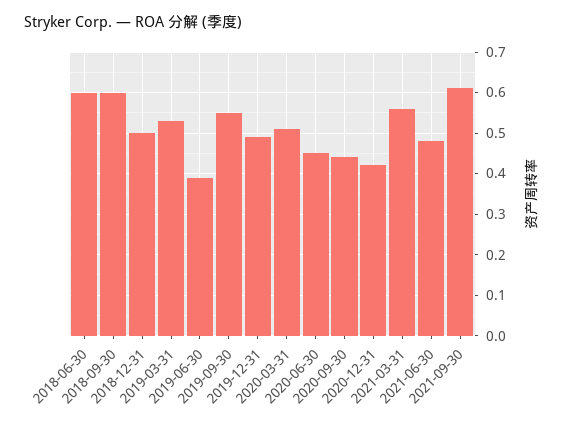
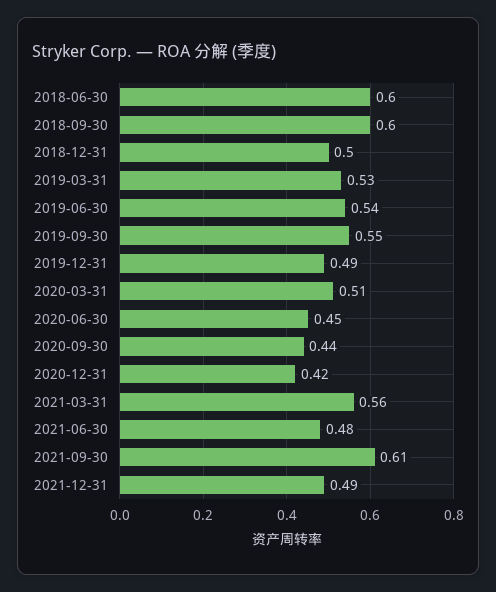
2019-06-30: 0.4 -> 0.54
2021-12-31: none -> 0.49

